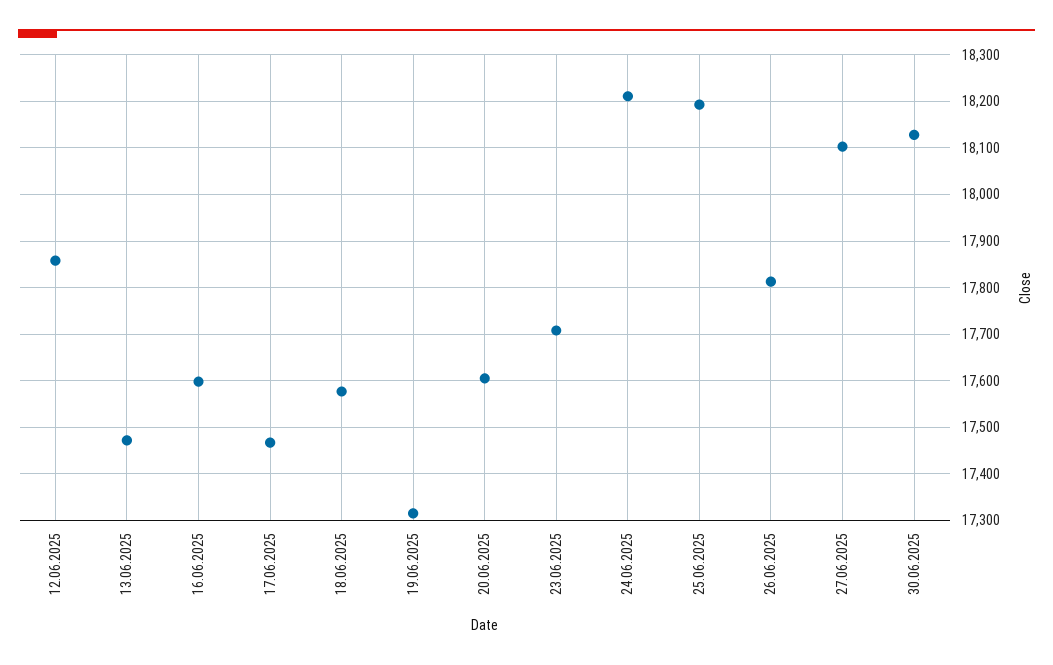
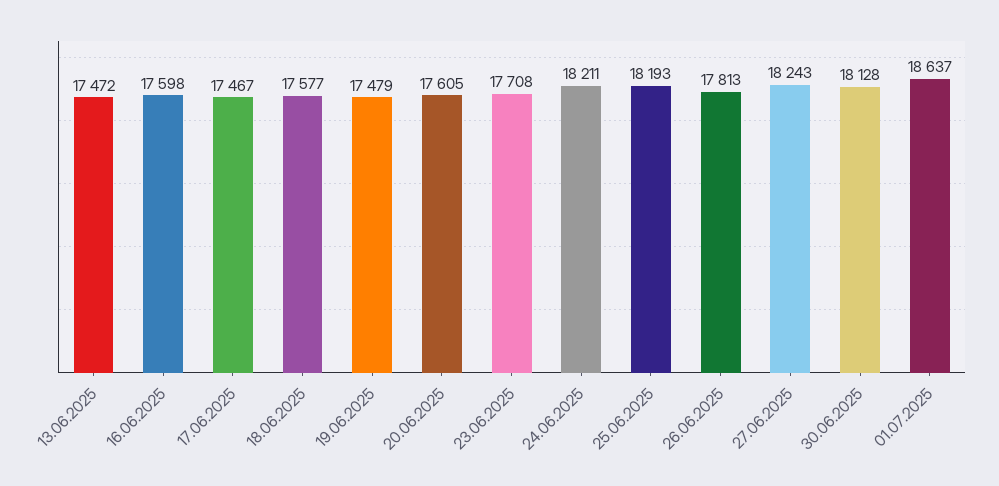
12.06.2025: 17860 -> none
19.06.2025: 17320 -> 17479
27.06.2025: 18100 -> 18243
01.07.2025: none -> 18637

